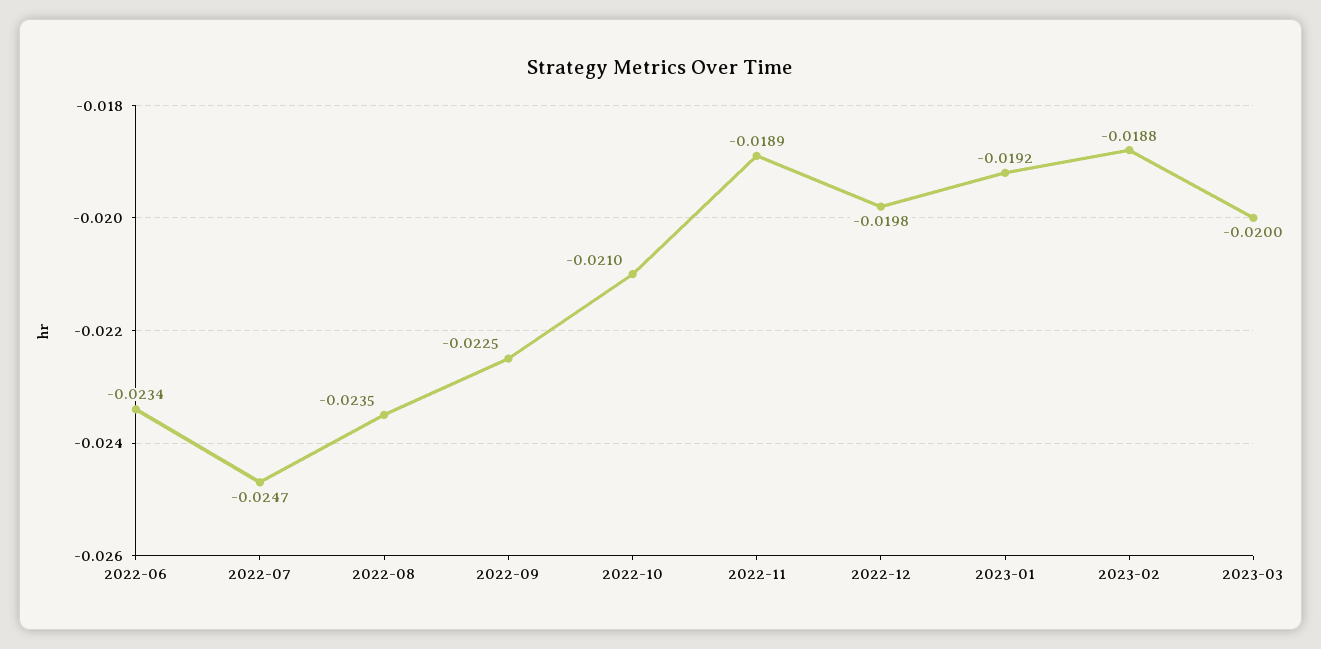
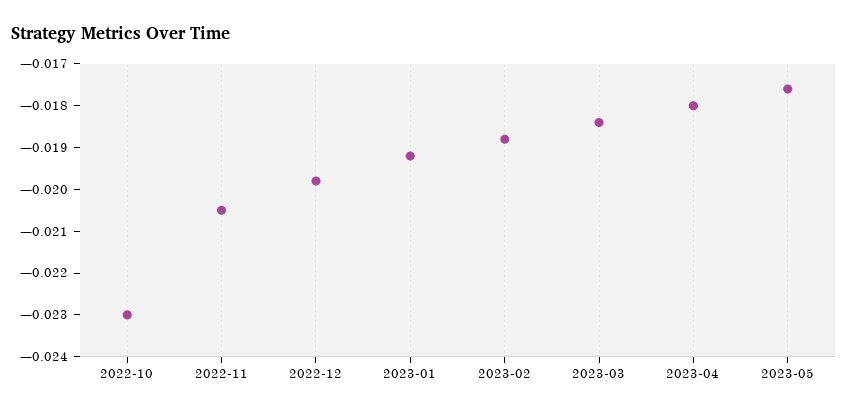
2022-06: -0.0234 -> none
2022-07: -0.0247 -> none
2022-08: -0.0235 -> none
2022-09: -0.0225 -> none
2022-10: -0.021 -> -0.023
2022-11: -0.0189 -> -0.0205
2023-03: -0.02 -> -0.0185
2023-04: none -> -0.018
2023-05: none -> -0.0175

